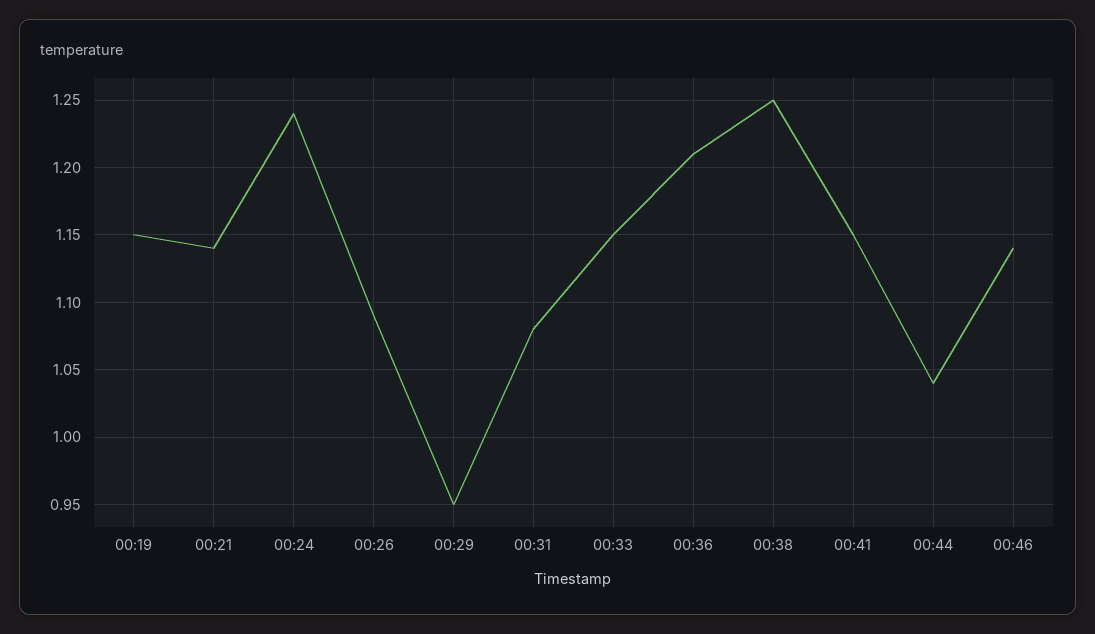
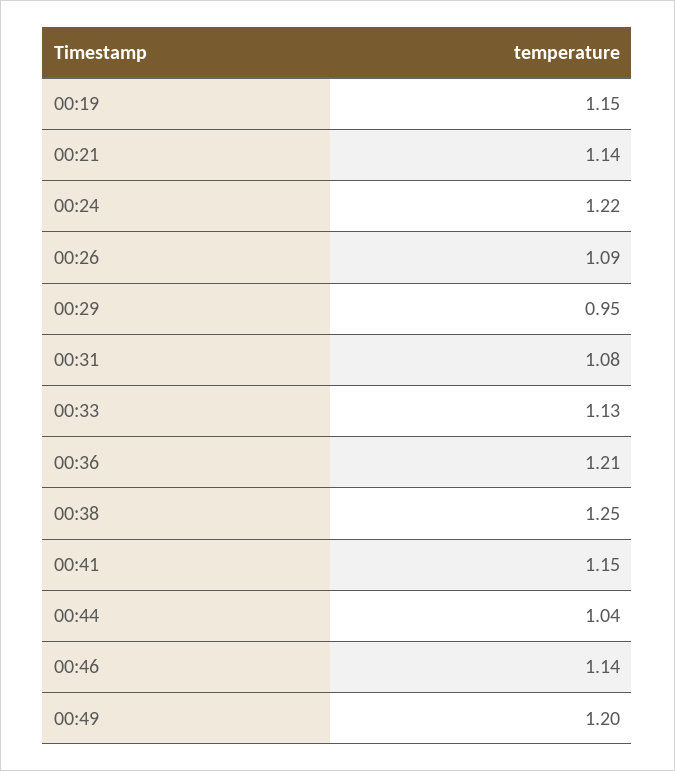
00:24: 1.24 -> 1.22
00:33: 1.15 -> 1.13
00:49: none -> 1.2

